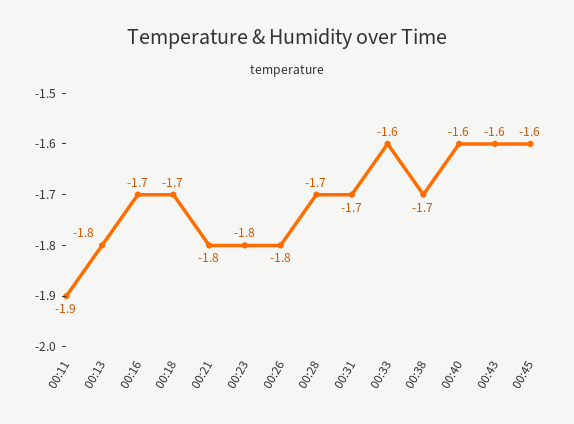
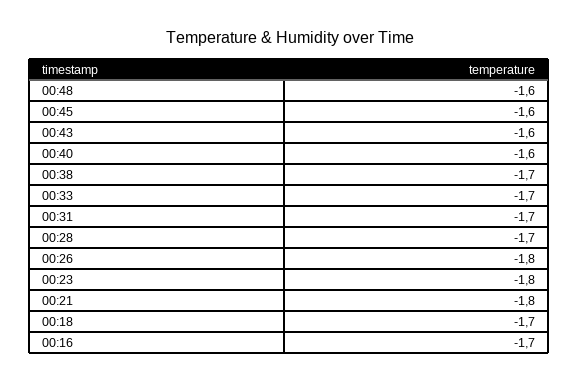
00:11: -1.9 -> none
00:13: -1.8 -> none
00:33: -1.6 -> -1.7
00:48: none -> -1.6

